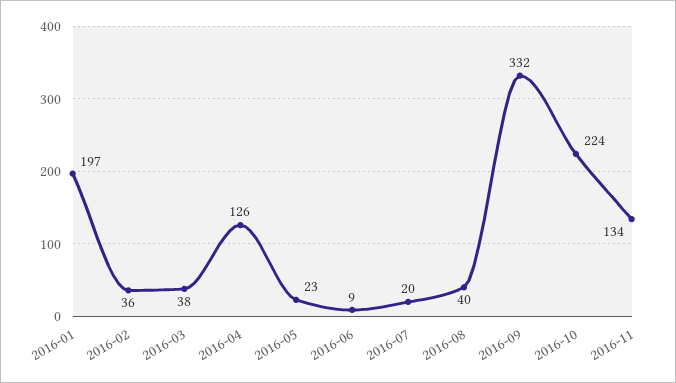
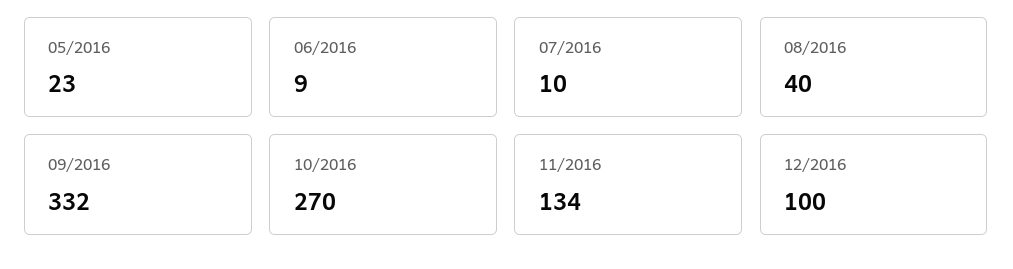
2016-01: 197 -> none
2016-02: 36 -> none
2016-03: 38 -> none
2016-04: 126 -> none
2016-07: 20 -> 10
2016-10: 224 -> 270
12/2016: none -> 100

